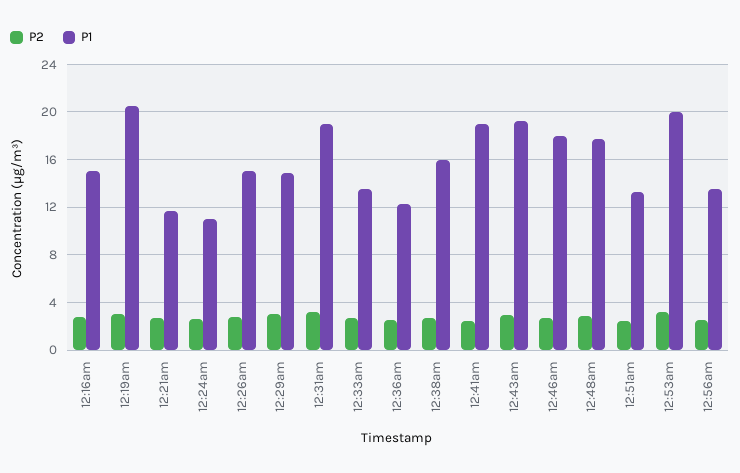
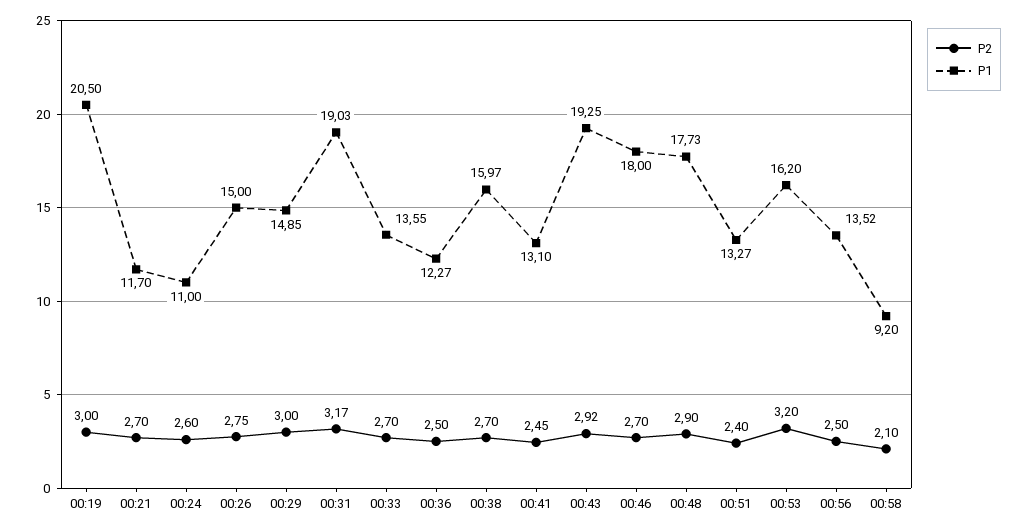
P2, 12:16am: 3 -> none
P1, 12:16am: 15 -> none
P1, 12:41am: 19 -> 13.1
P1, 12:53am: 20 -> 16.2
P2, 00:58: none -> 2.1
P1, 00:58: none -> 9.2

